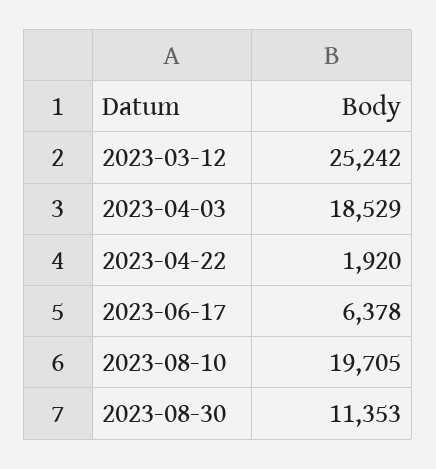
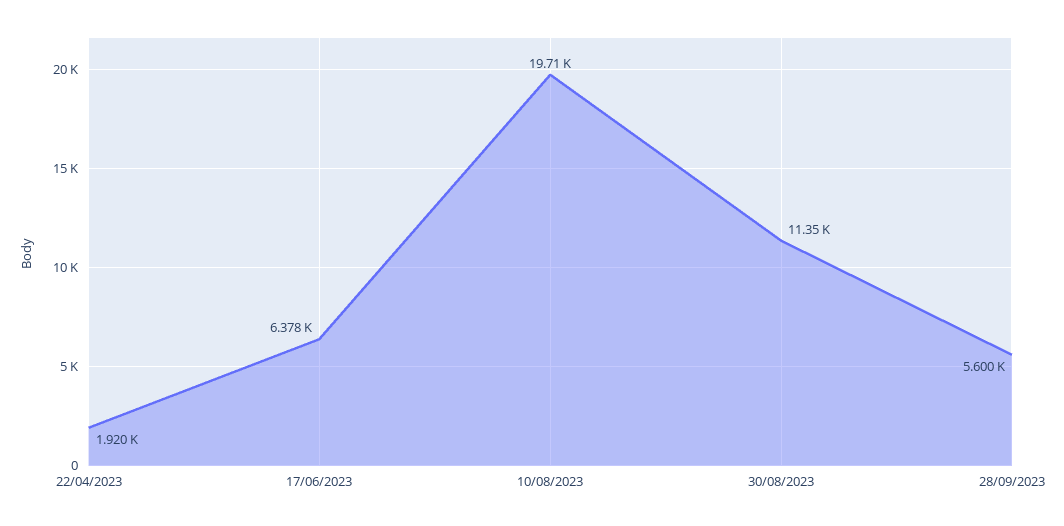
2023-03-12: 25242 -> none
2023-04-03: 18529 -> none
28/09/2023: none -> 5600

